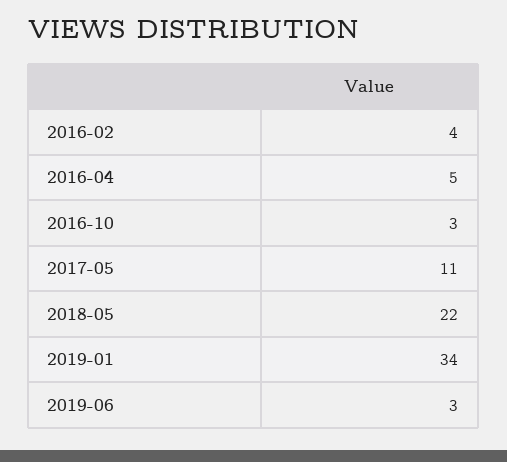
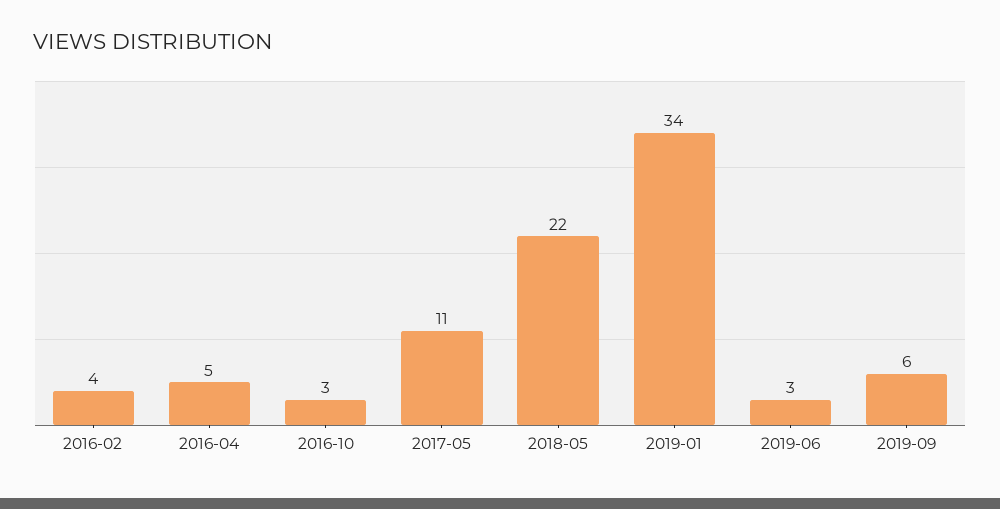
2019-09: none -> 6

